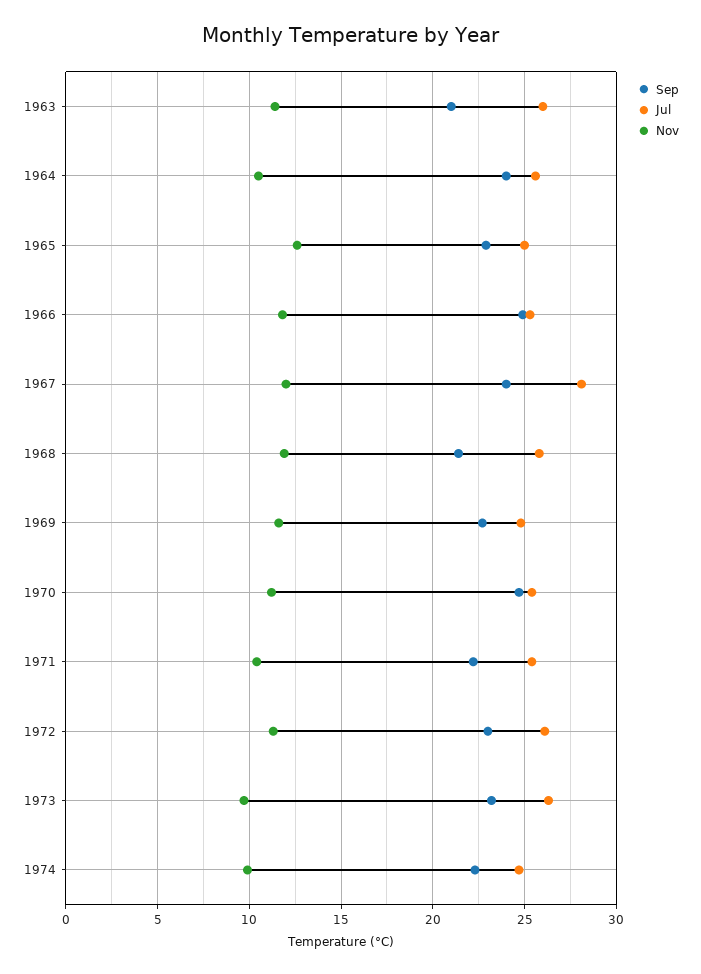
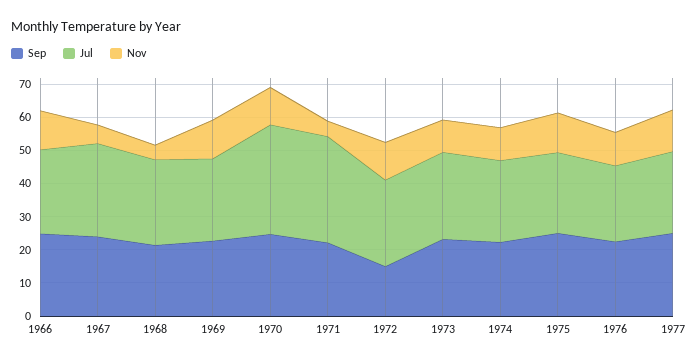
Sep, 1963: 21 -> none
Jul, 1963: 26 -> none
Nov, 1963: 11.5 -> none
Sep, 1964: 24 -> none
Jul, 1964: 25.5 -> none
Nov, 1964: 10.5 -> none
Sep, 1965: 23 -> none
Jul, 1965: 25 -> none
Nov, 1965: 12.5 -> none
Nov, 1967: 12 -> 5
Nov, 1968: 12 -> 5
Jul, 1970: 25.5 -> 32.5
Jul, 1971: 25.5 -> 32.5
Nov, 1971: 10.5 -> 5
Sep, 1972: 23 -> 15
Sep, 1975: none -> 25
Jul, 1975: none -> 25
Nov, 1975: none -> 12.5
Sep, 1976: none -> 22.5
Jul, 1976: none -> 22.5
Nov, 1976: none -> 10
Sep, 1977: none -> 25
Jul, 1977: none -> 25
Nov, 1977: none -> 12.5

